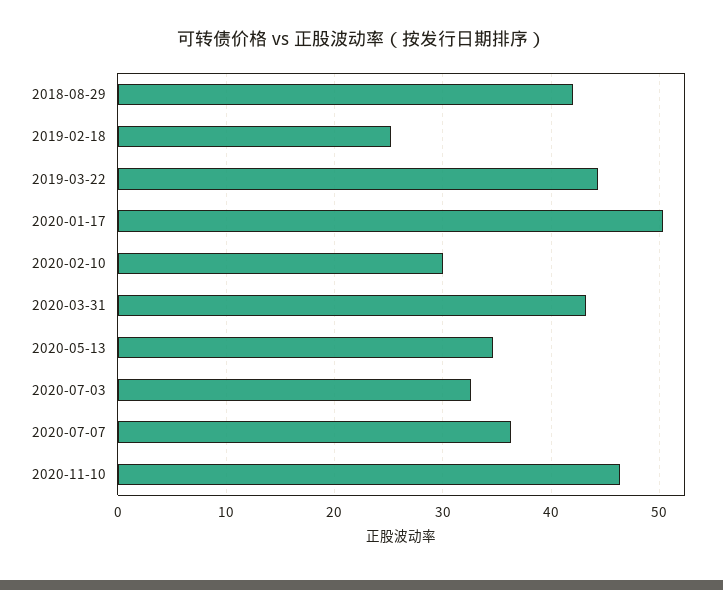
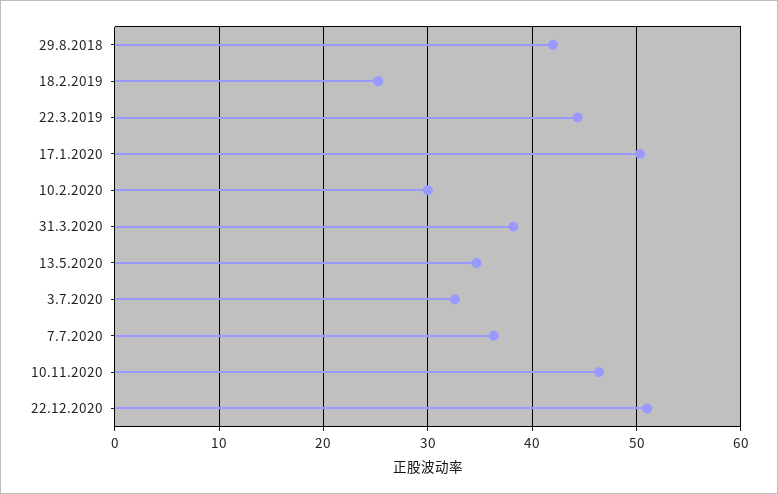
2020-03-31: 43 -> 38
22.12.2020: none -> 51

